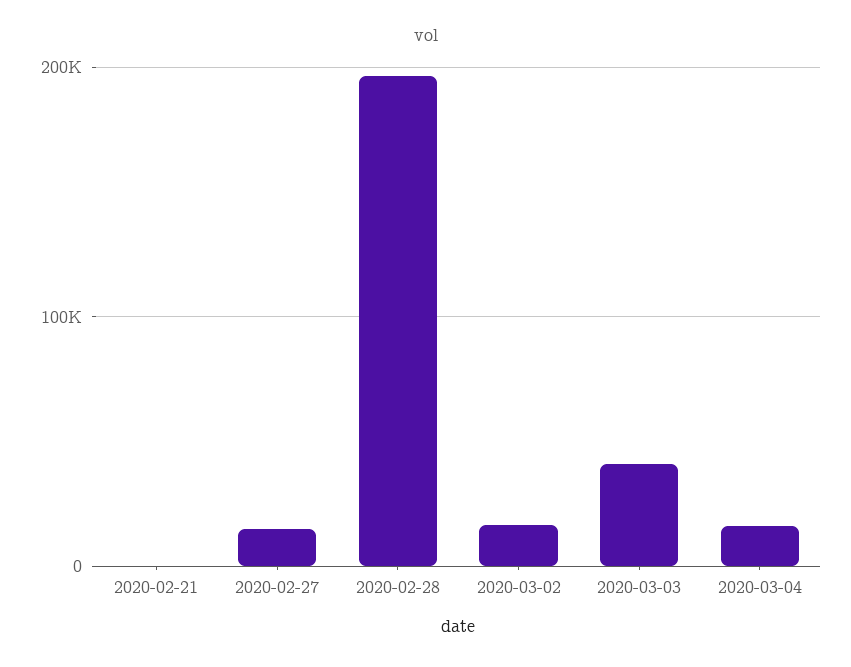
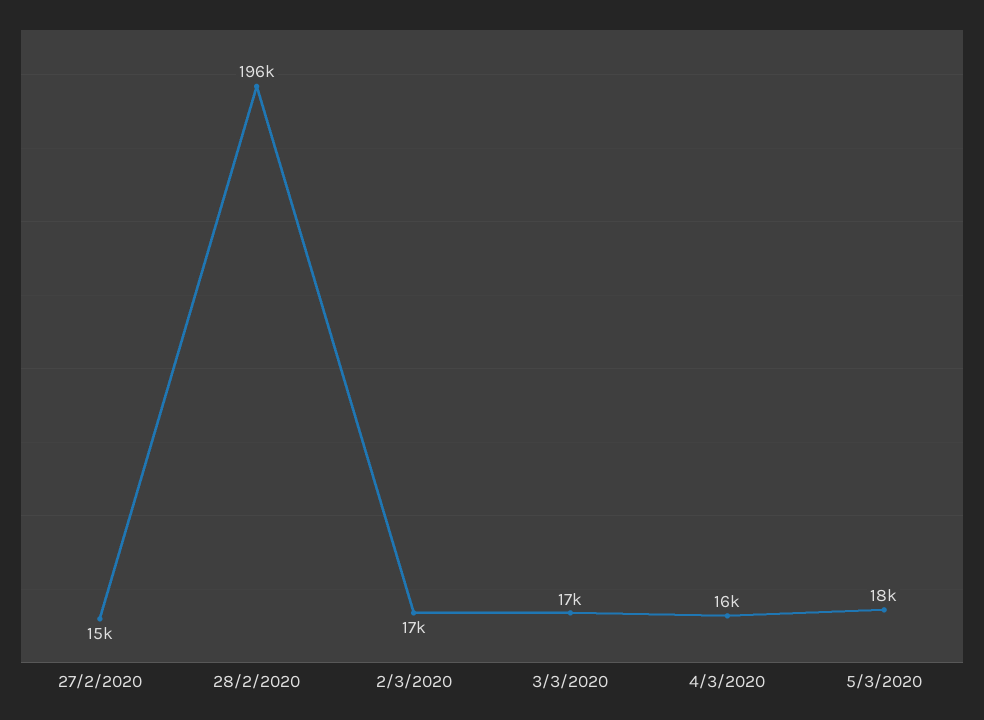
2020-02-21: 0 -> none
2020-03-03: 40000 -> 17000
5/3/2020: none -> 18000

